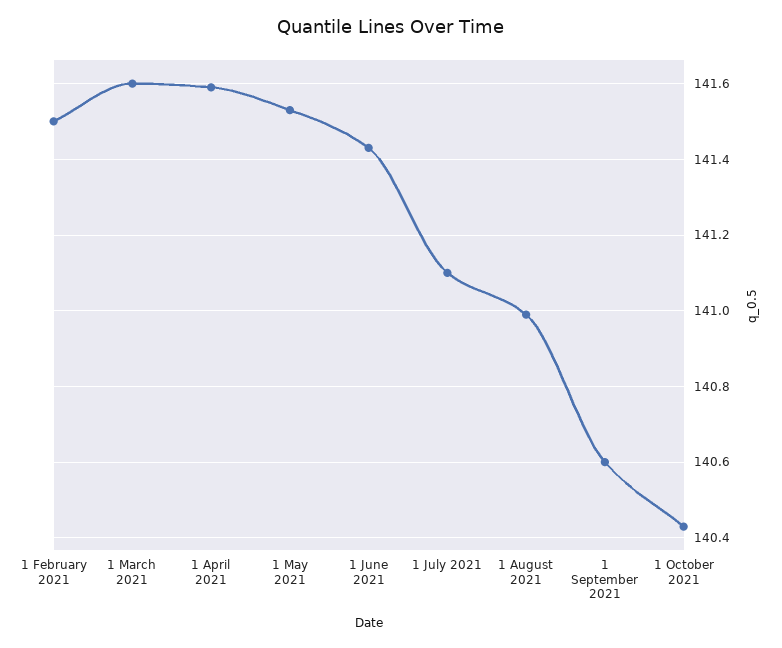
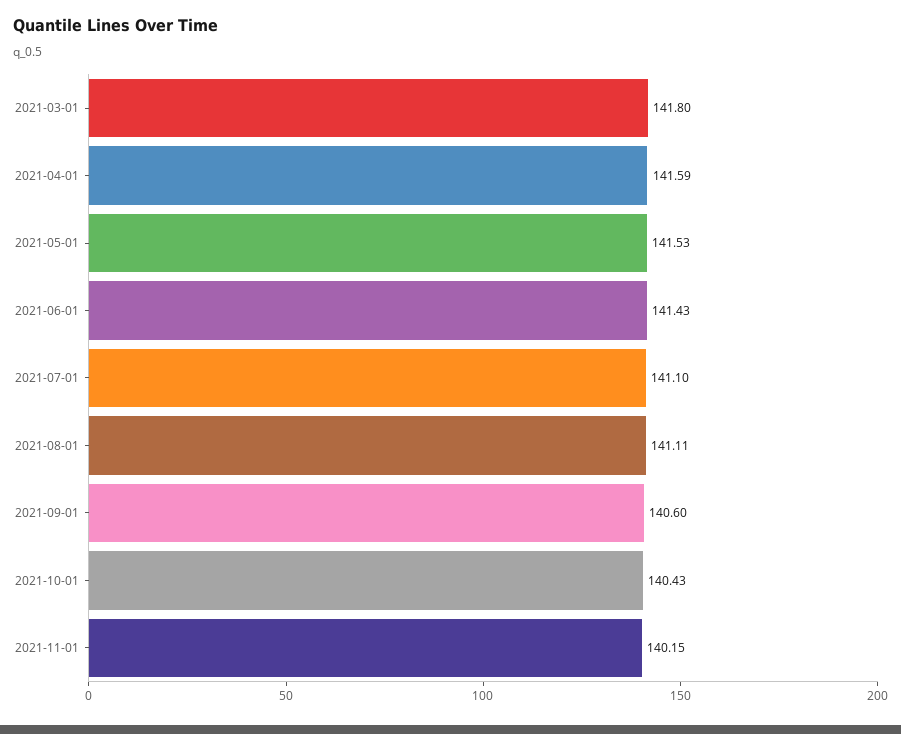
1 February 2021: 141.5 -> none
1 March 2021: 141.6 -> 141.8
1 August 2021: 141 -> 141.11
2021-11-01: none -> 140.15

